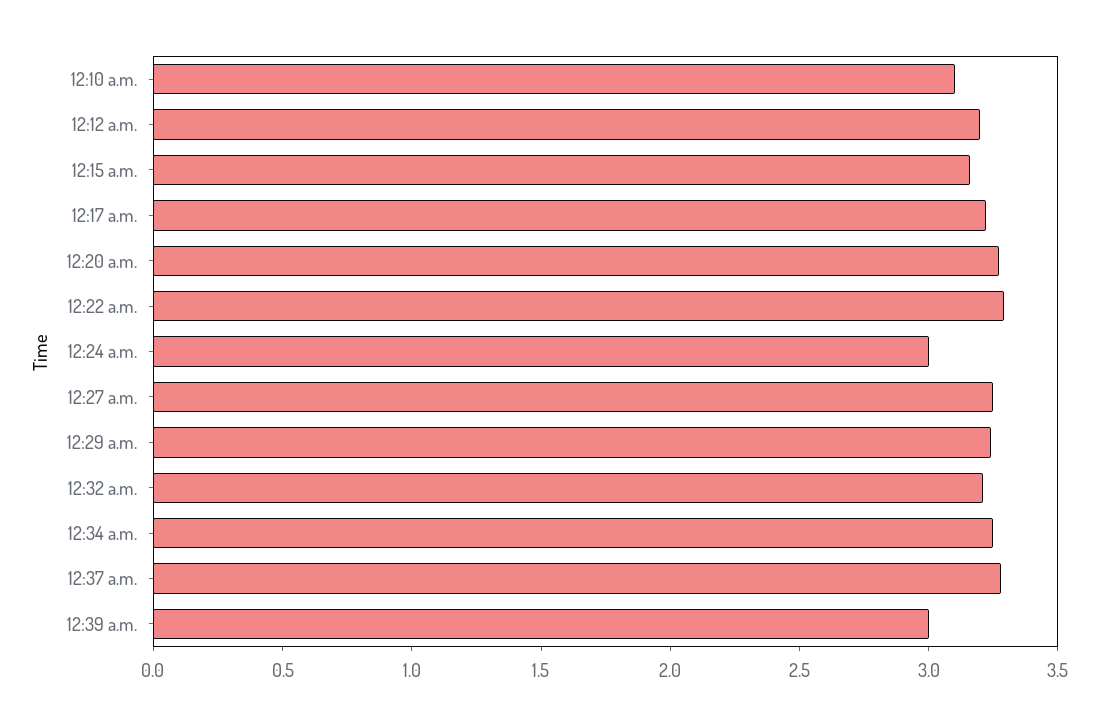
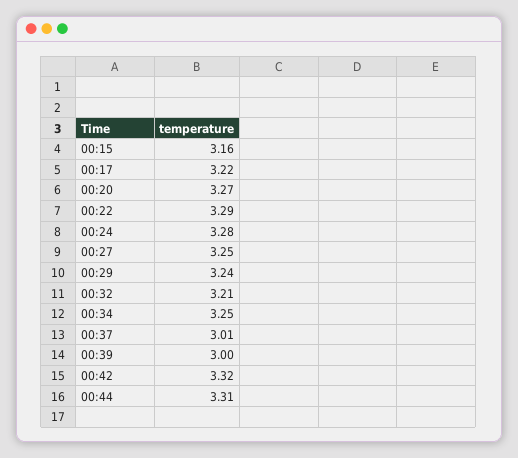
12:10 a.m.: 3.1 -> none
12:12 a.m.: 3.2 -> none
12:24 a.m.: 3 -> 3.28
12:37 a.m.: 3.3 -> 3.01
00:42: none -> 3.32
00:44: none -> 3.31

